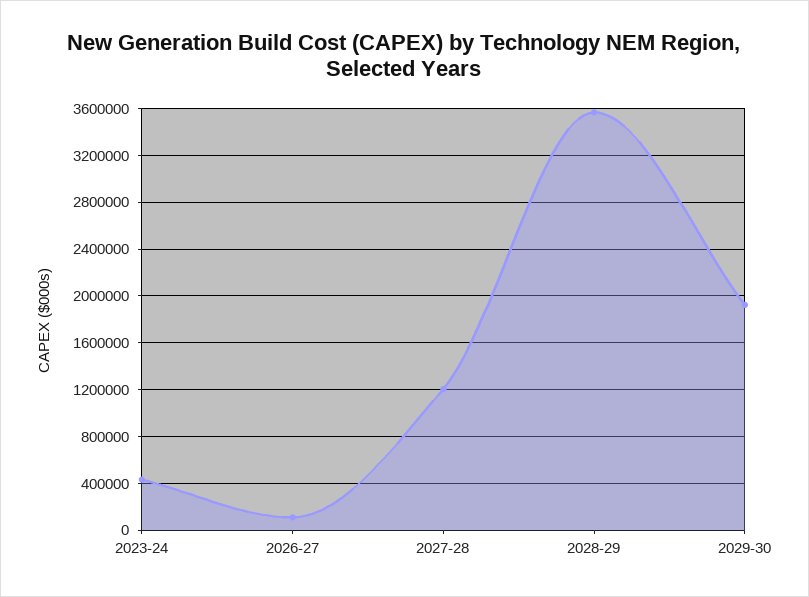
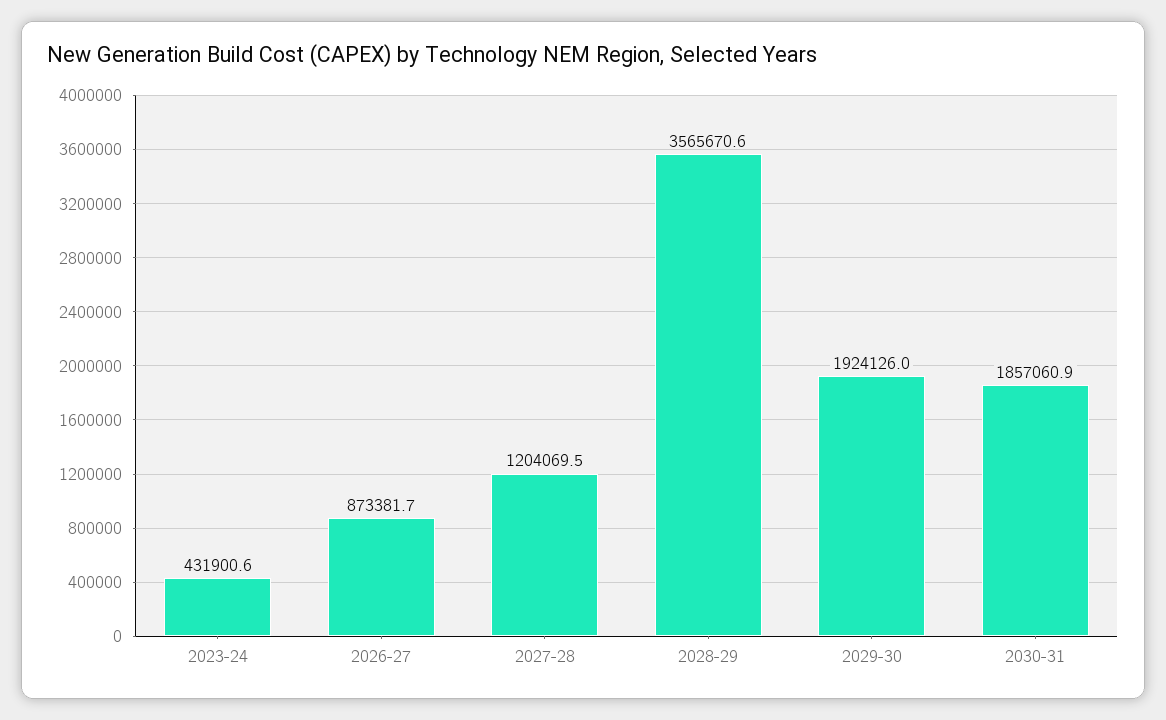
2026-27: 100000 -> 873381.7
2030-31: none -> 1857060.9

